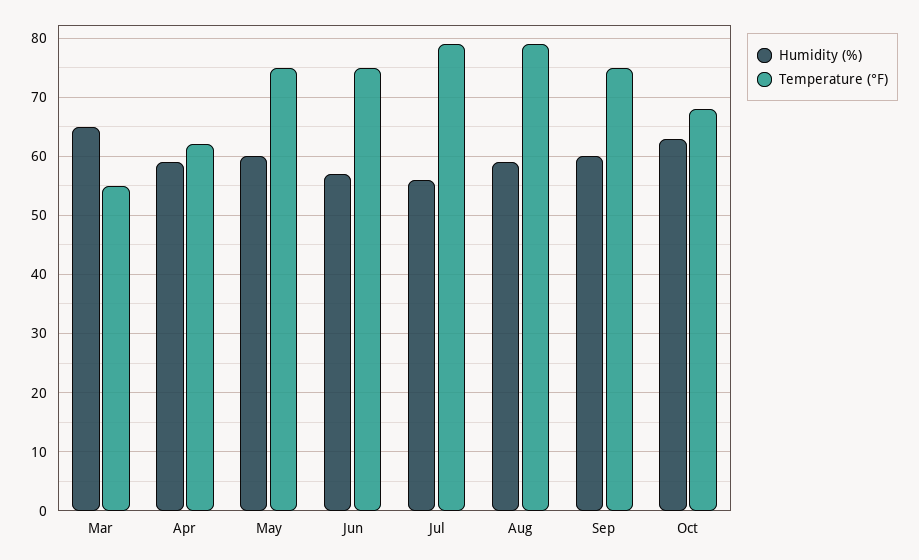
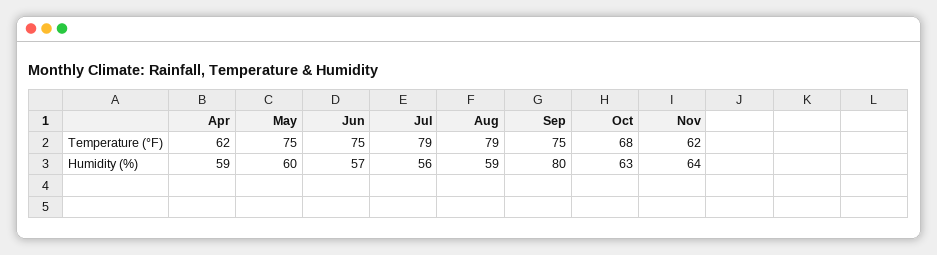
Humidity (%), Mar: 65 -> none
Temperature (°F), Mar: 55 -> none
Humidity (%), Sep: 60 -> 80
Temperature (°F), Nov: none -> 62
Humidity (%), Nov: none -> 64

